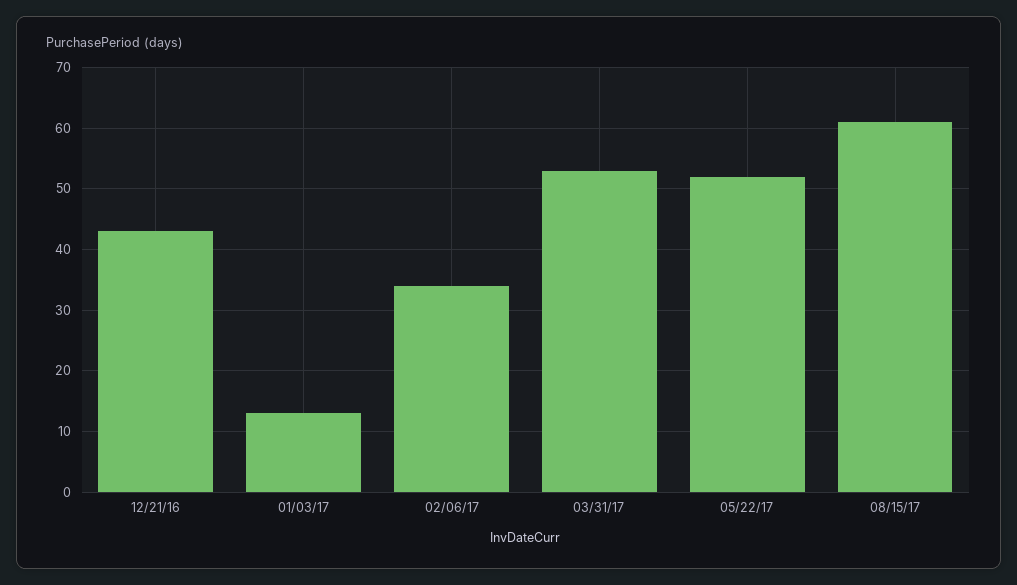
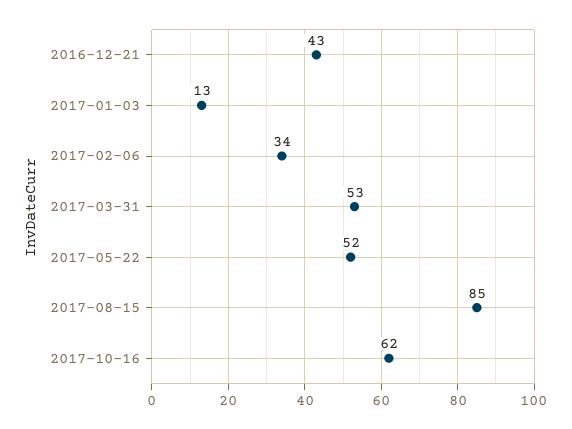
08/15/17: 61 -> 85
2017-10-16: none -> 62

